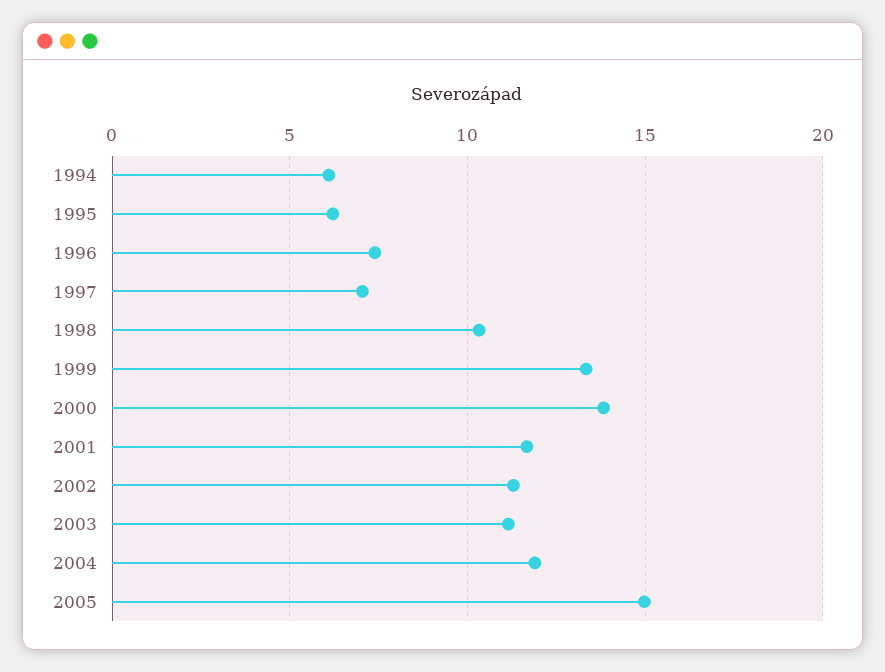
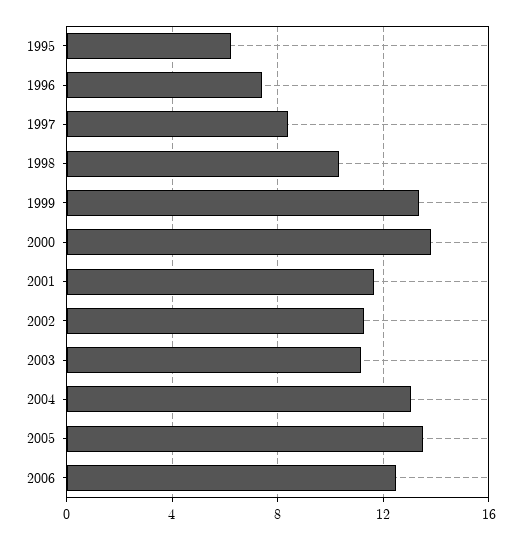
1994: 6 -> none
1997: 7 -> 8.5
2004: 12 -> 13
2005: 15 -> 13.5
2006: none -> 12.5

